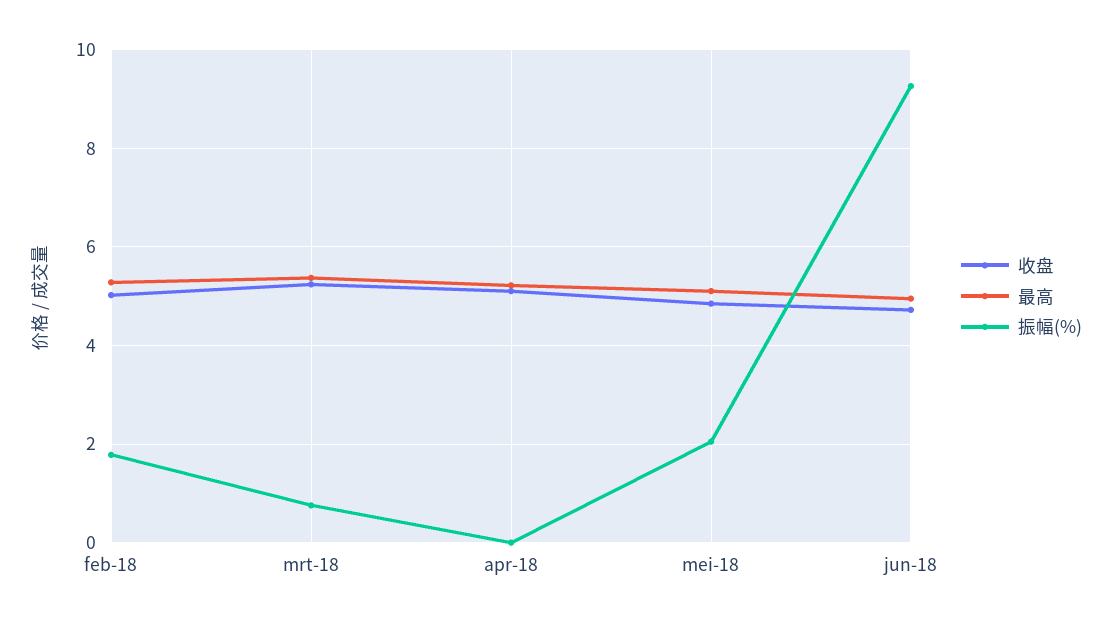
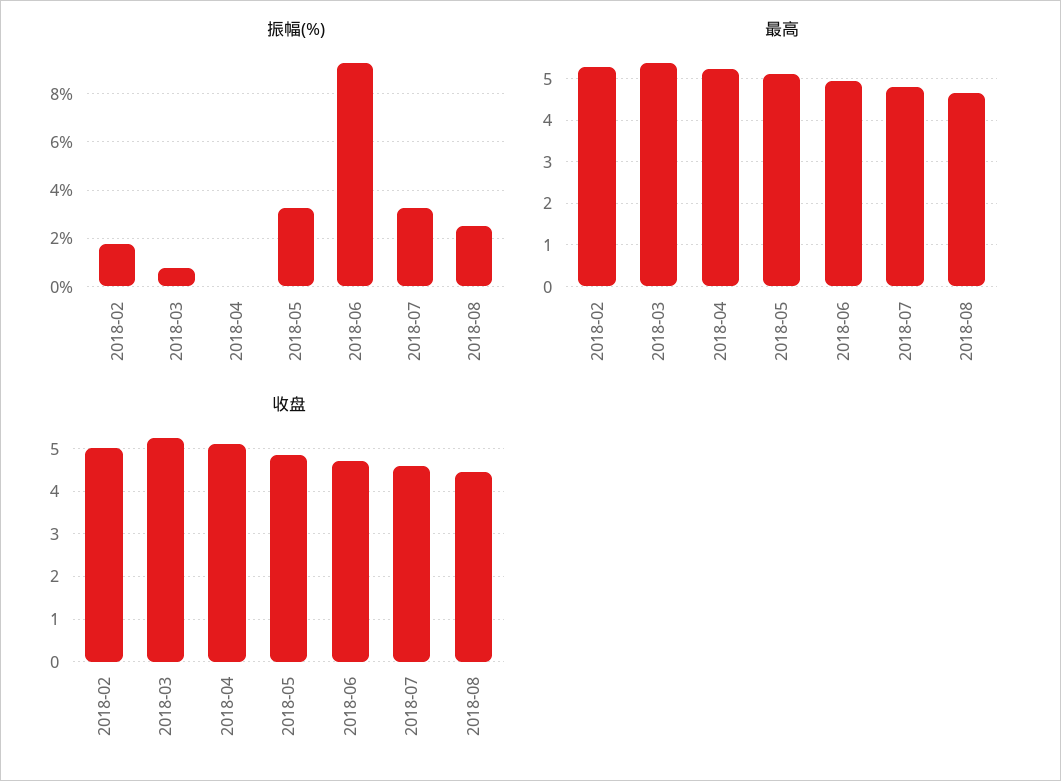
振幅(%), mei-18: 2 -> 3.25
振幅(%), 2018-07: none -> 3.25
振幅(%), 2018-08: none -> 2.5
最高, 2018-07: none -> 4.8
最高, 2018-08: none -> 4.6
收盘, 2018-07: none -> 4.6
收盘, 2018-08: none -> 4.4

